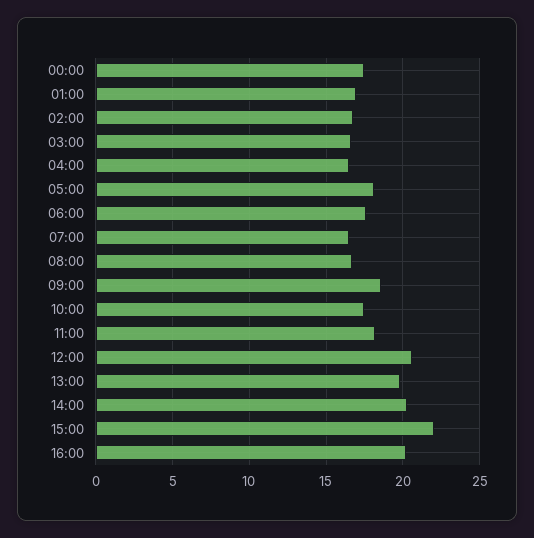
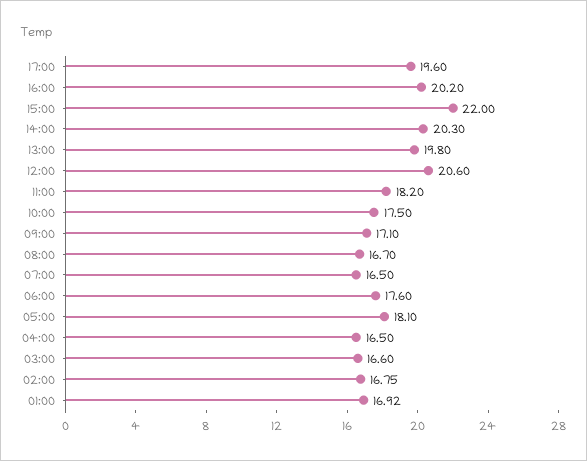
00:00: 17.5 -> none
09:00: 18.5 -> 17.1
17:00: none -> 19.6

